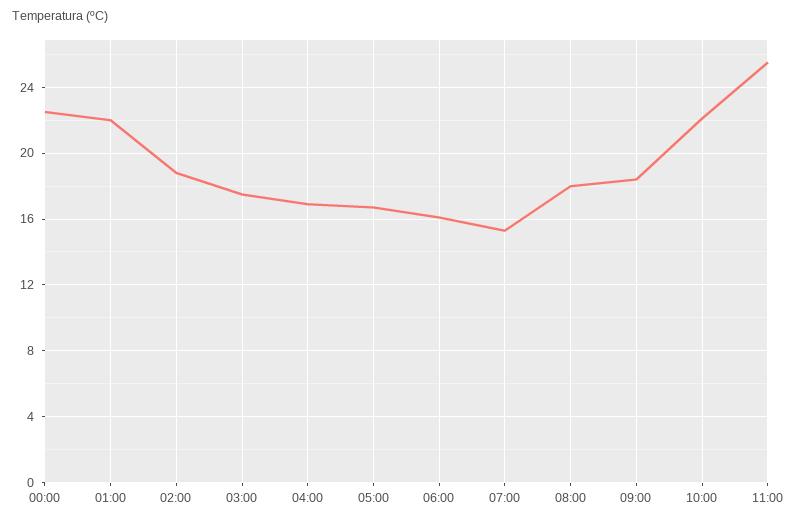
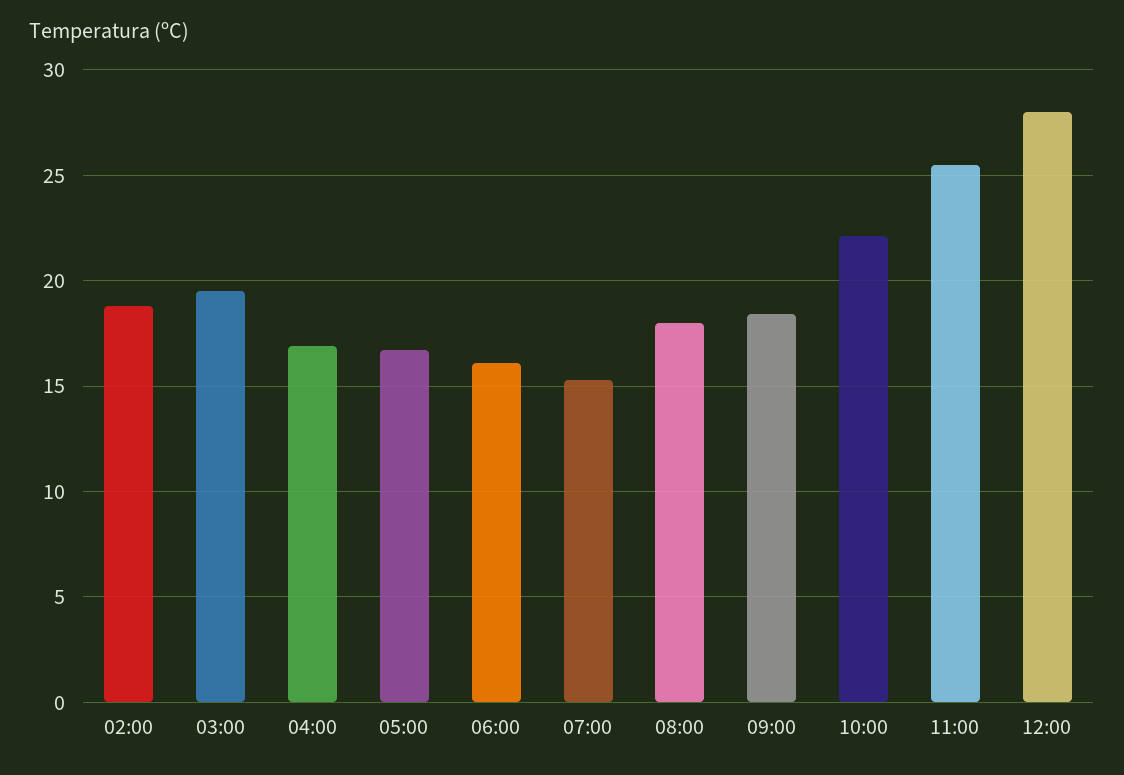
00:00: 22.5 -> none
01:00: 22 -> none
03:00: 17.5 -> 19.5
12:00: none -> 28

